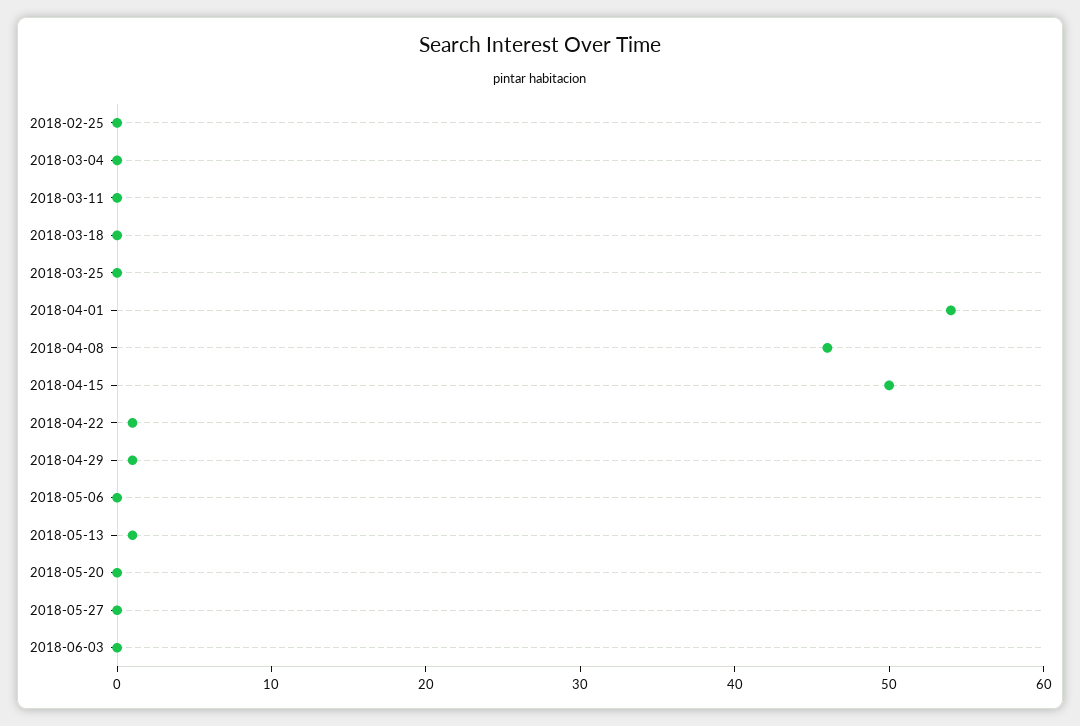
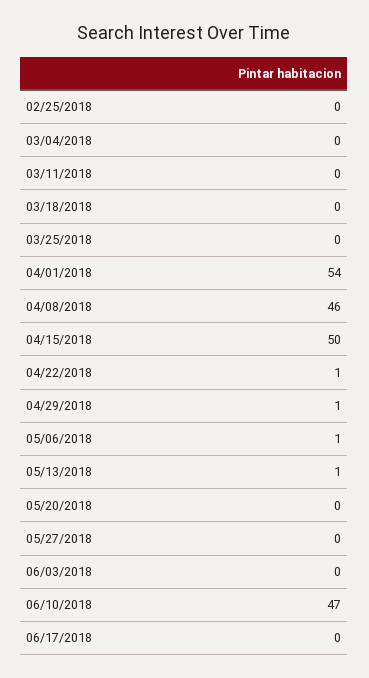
2018-05-06: 0 -> 1
06/10/2018: none -> 47
06/17/2018: none -> 0

